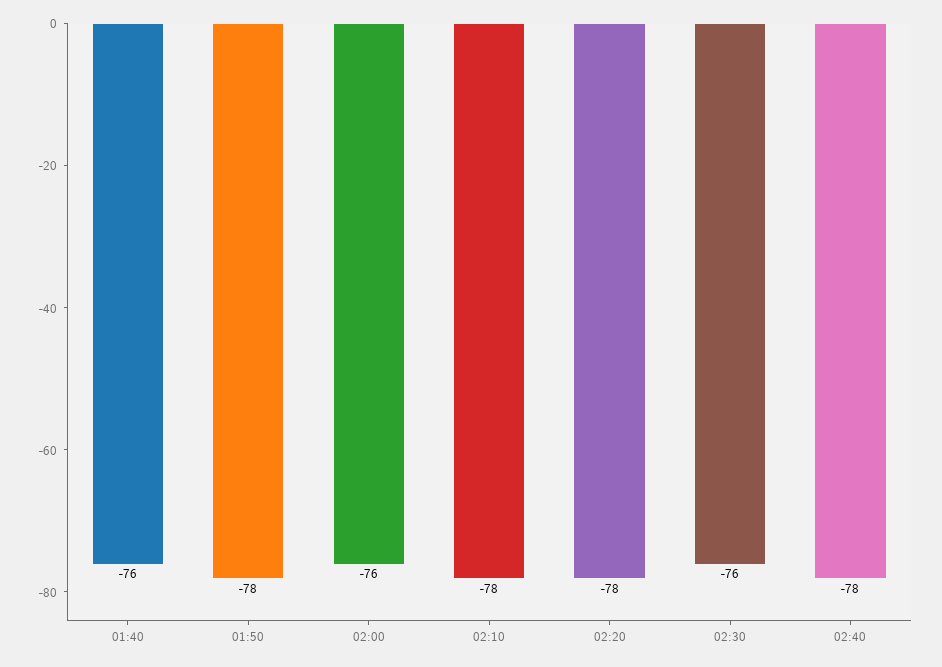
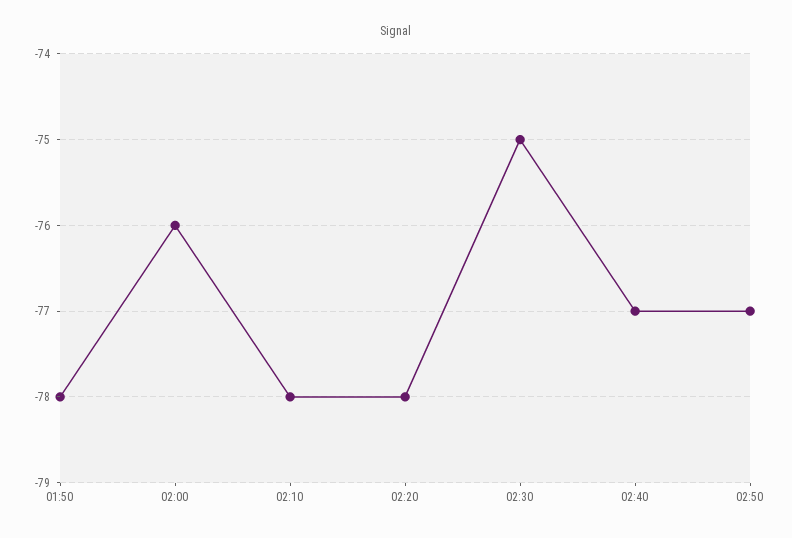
01:40: -76 -> none
02:30: -76 -> -75
02:40: -78 -> -77
02:50: none -> -77

